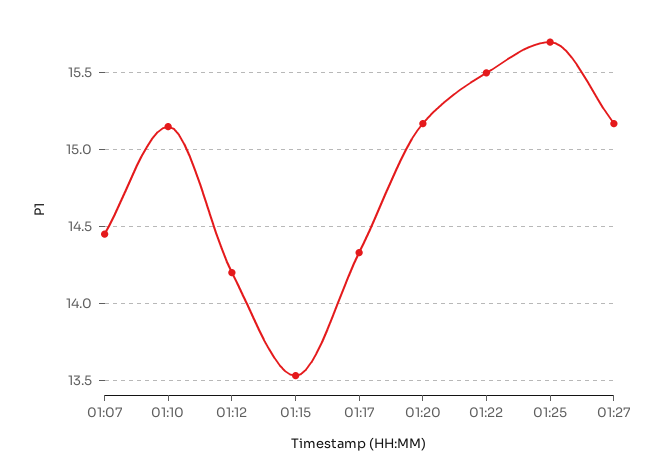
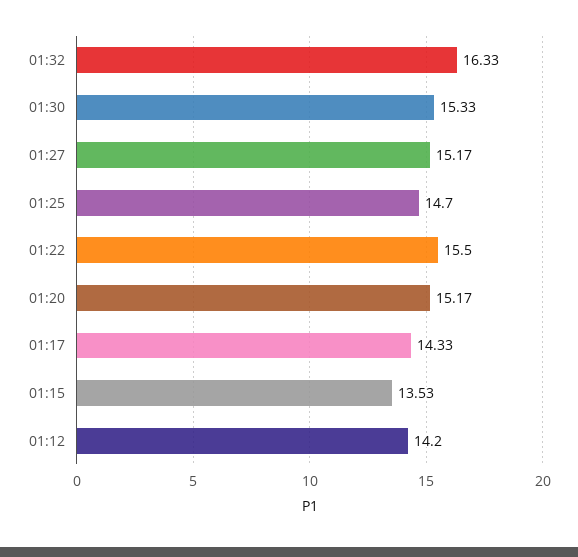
01:07: 14.45 -> none
01:10: 15.15 -> none
01:25: 15.7 -> 14.7
01:32: none -> 16.33
01:30: none -> 15.33

